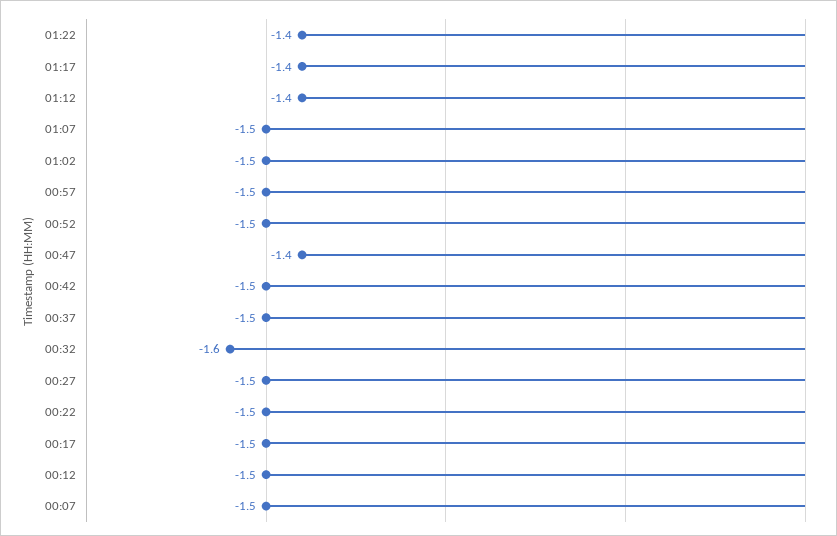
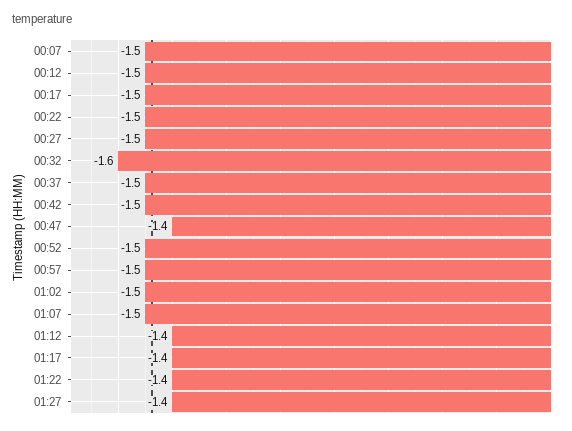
01:27: none -> -1.4

